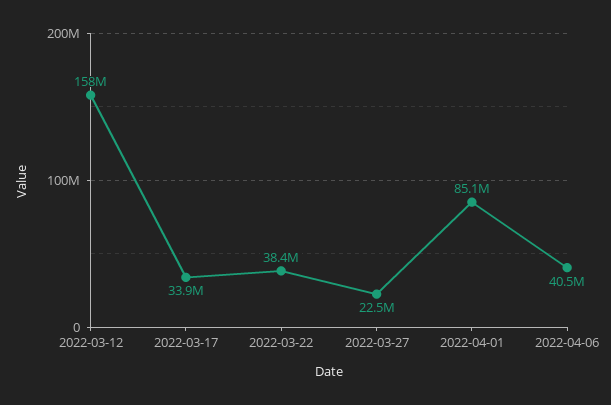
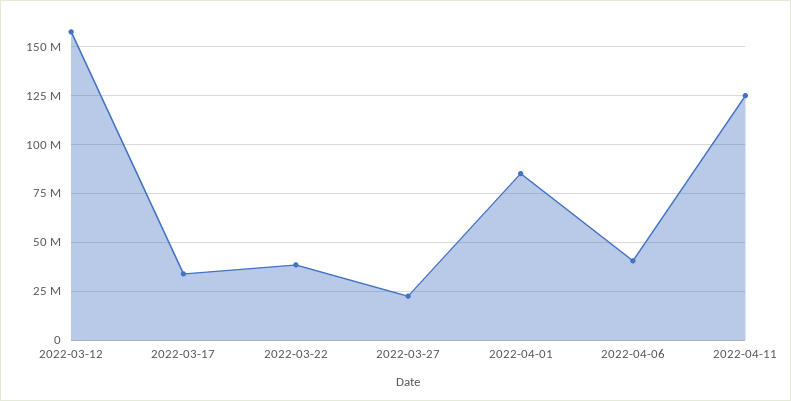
2022-04-11: none -> 125000000

